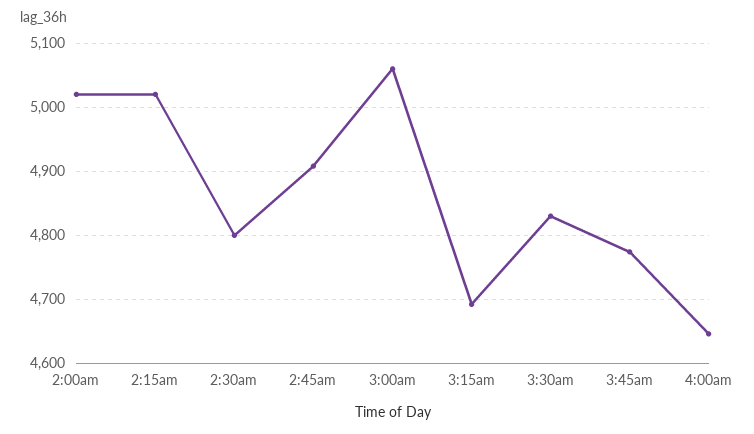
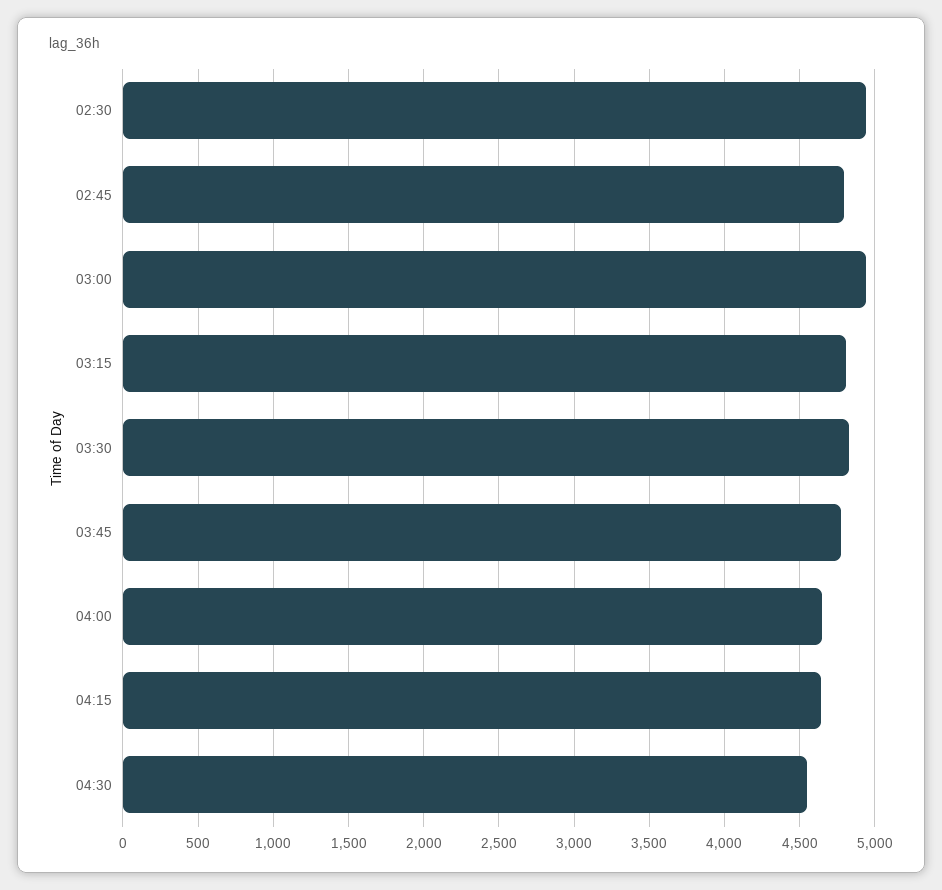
2:00am: 5020 -> none
2:15am: 5020 -> none
2:30am: 4800 -> 4950
2:45am: 4910 -> 4800
3:00am: 5060 -> 4950
3:15am: 4690 -> 4800
04:15: none -> 4650
04:30: none -> 4550

